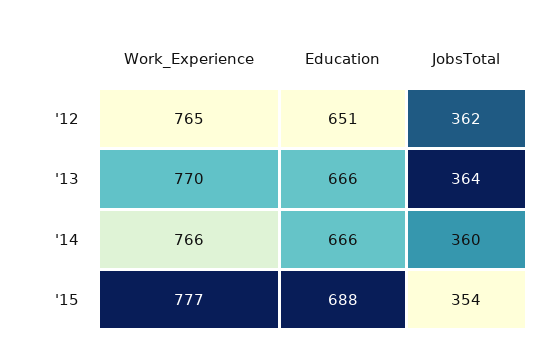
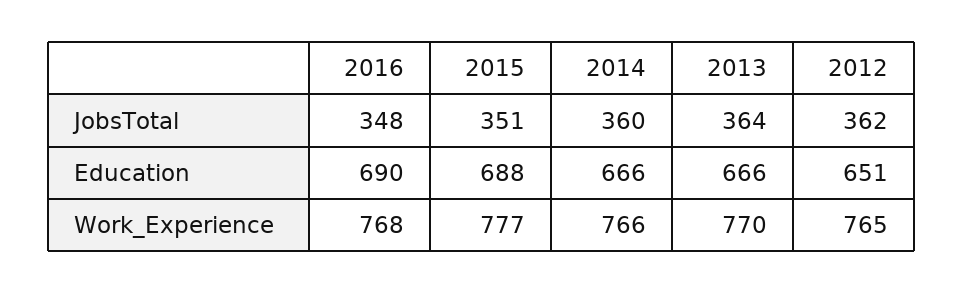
JobsTotal, '15: 354 -> 351
JobsTotal, 2016: none -> 348
Education, 2016: none -> 690
Work_Experience, 2016: none -> 768

